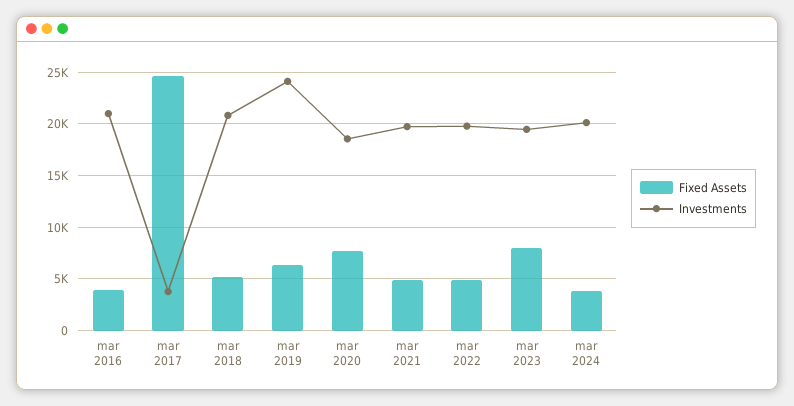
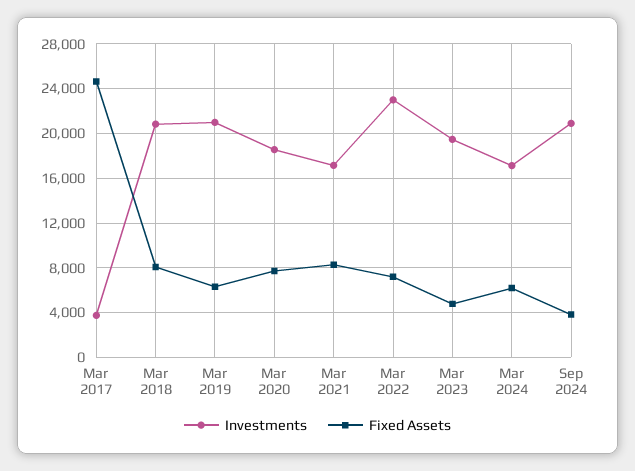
Fixed Assets, mar 2016: 4000 -> none
Investments, mar 2016: 21000 -> none
Fixed Assets, mar 2018: 5000 -> 8000
Investments, mar 2019: 24000 -> 21000
Fixed Assets, mar 2021: 5000 -> 8000
Investments, mar 2021: 20000 -> 17000
Fixed Assets, mar 2022: 5000 -> 7000
Investments, mar 2022: 20000 -> 23000
Fixed Assets, mar 2023: 8000 -> 5000
Fixed Assets, mar 2024: 4000 -> 6000
Investments, mar 2024: 20000 -> 17000
Investments, Sep 2024: none -> 21000
Fixed Assets, Sep 2024: none -> 4000

